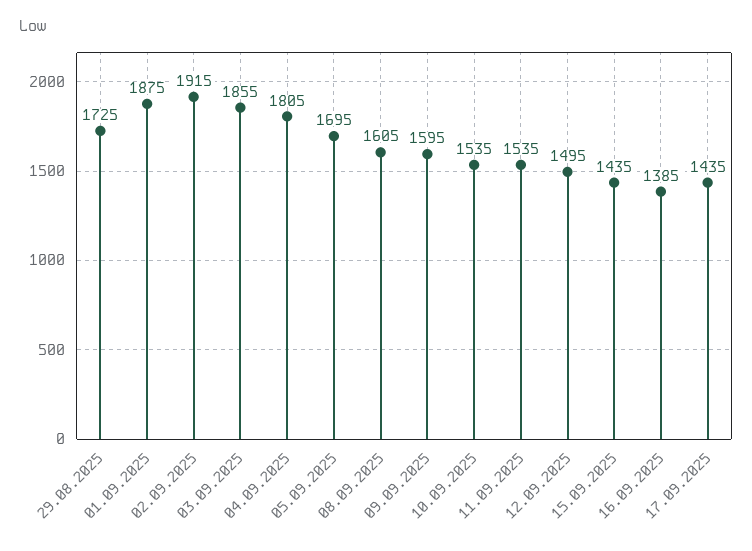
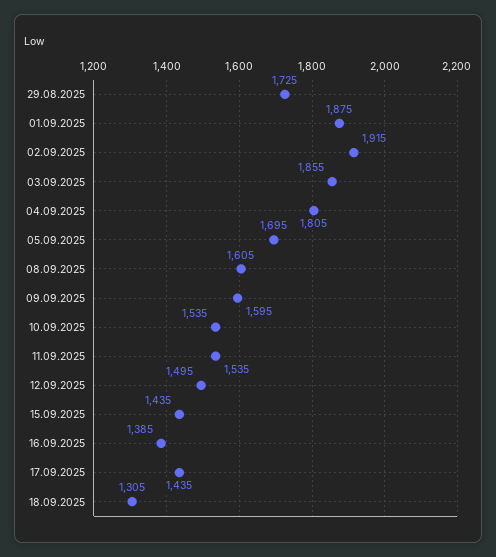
18.09.2025: none -> 1305

